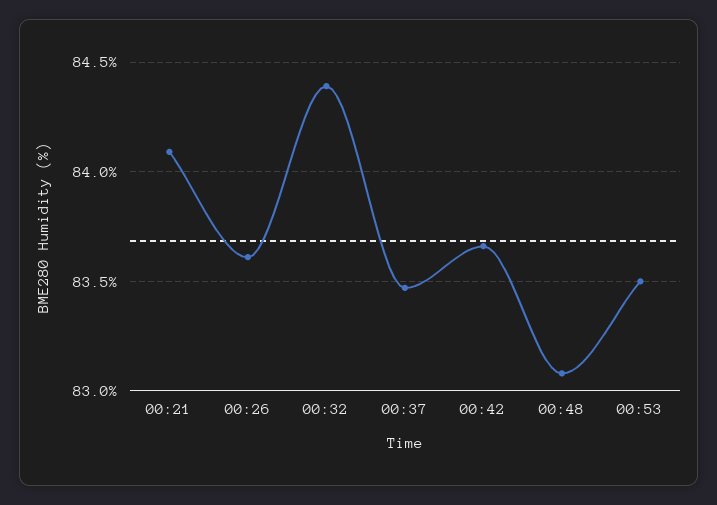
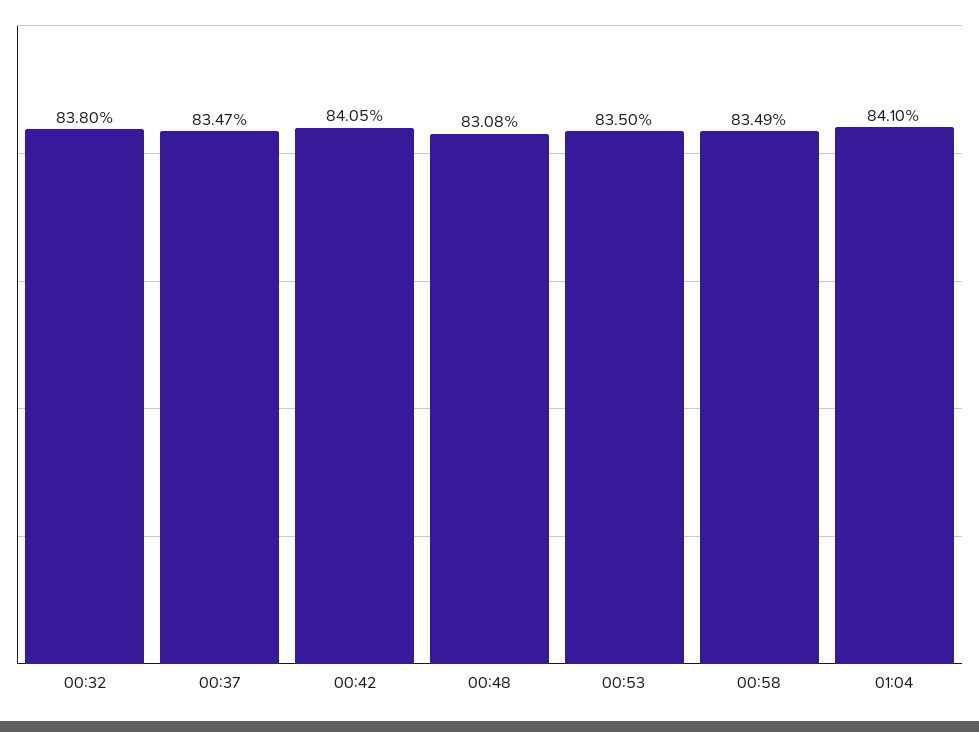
00:21: 84.1 -> none
00:26: 83.6 -> none
00:32: 84.4 -> 83.8
00:42: 83.65 -> 84.05
00:58: none -> 83.49
01:04: none -> 84.1

